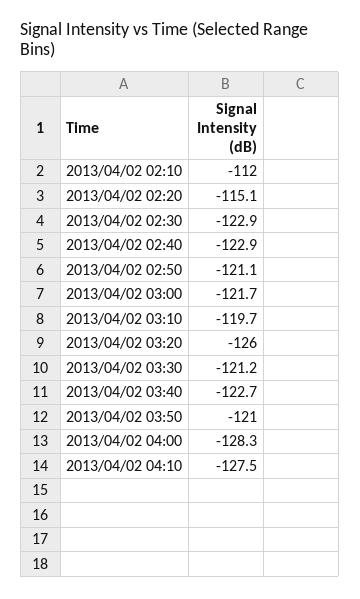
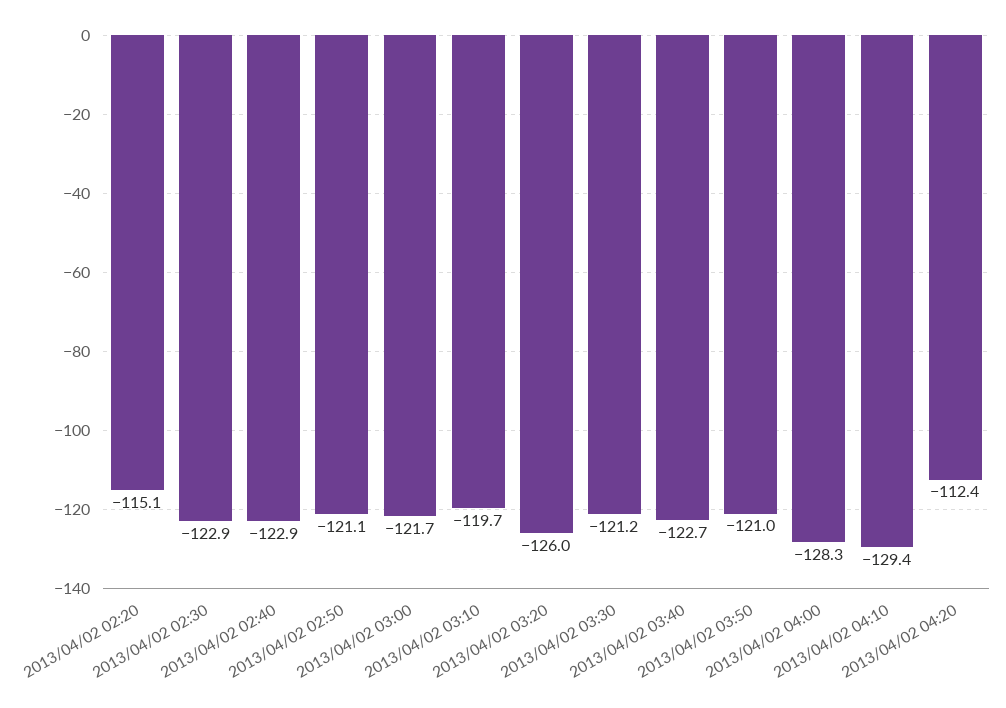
2013/04/02 02:10: -112 -> none
2013/04/02 04:10: -127.5 -> -129.4
2013/04/02 04:20: none -> -112.4

